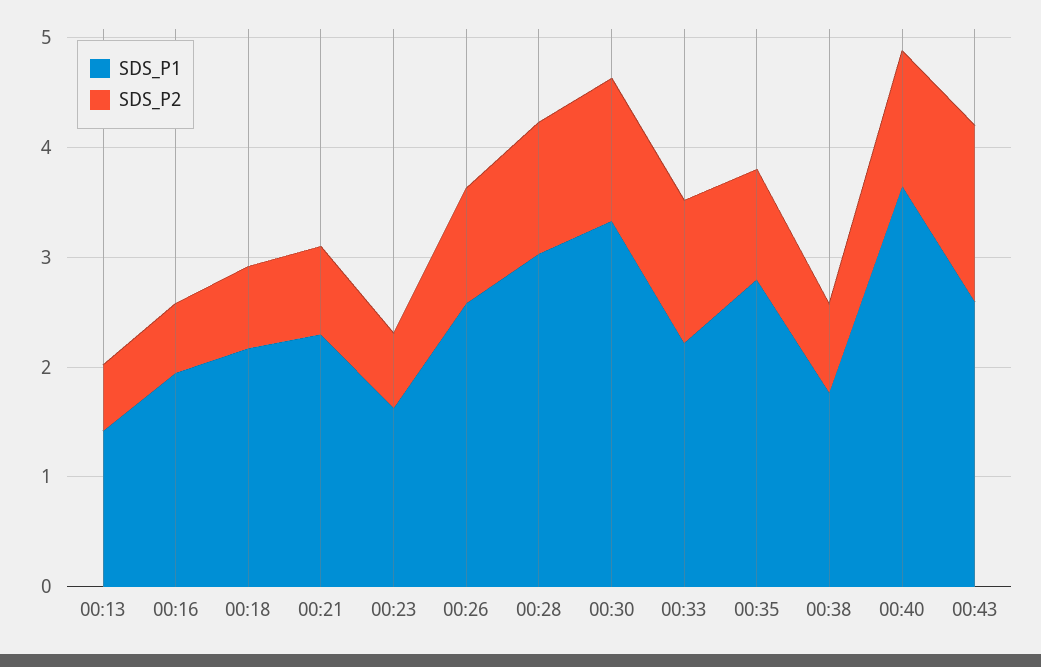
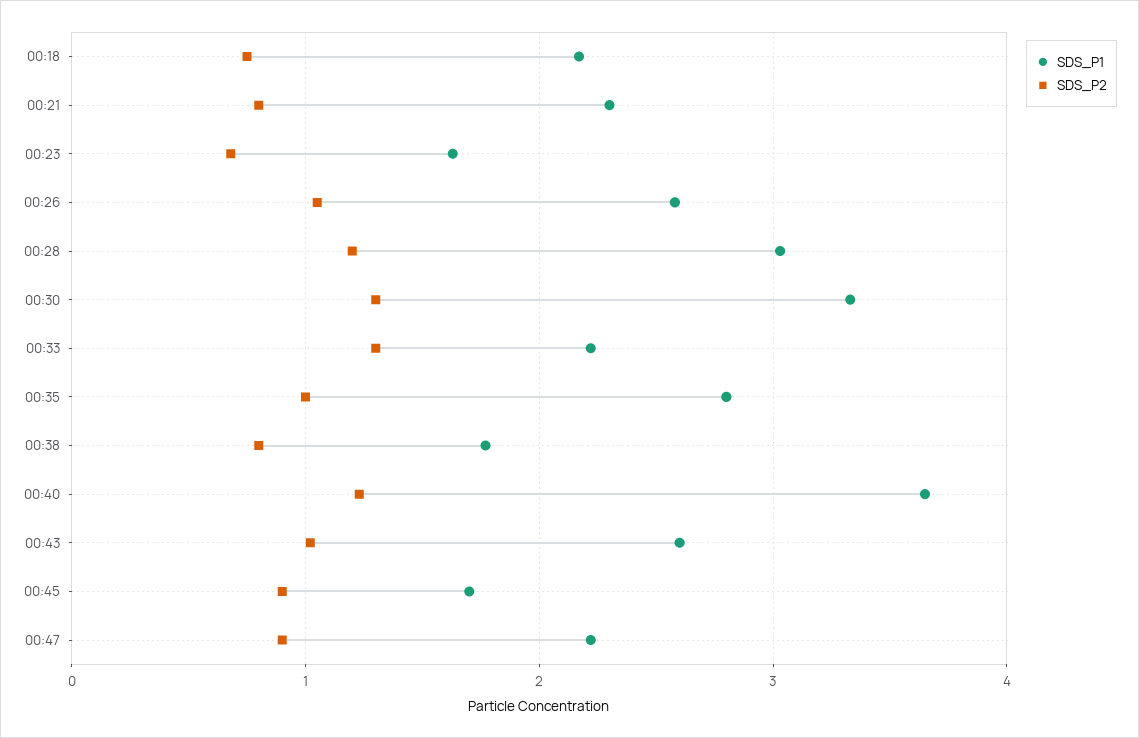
SDS_P1, 00:13: 1.4 -> none
SDS_P2, 00:13: 0.6 -> none
SDS_P1, 00:16: 2 -> none
SDS_P2, 00:16: 0.6 -> none
SDS_P2, 00:43: 1.6 -> 1
SDS_P1, 00:45: none -> 1.7
SDS_P2, 00:45: none -> 0.9
SDS_P1, 00:47: none -> 2.2
SDS_P2, 00:47: none -> 0.9

